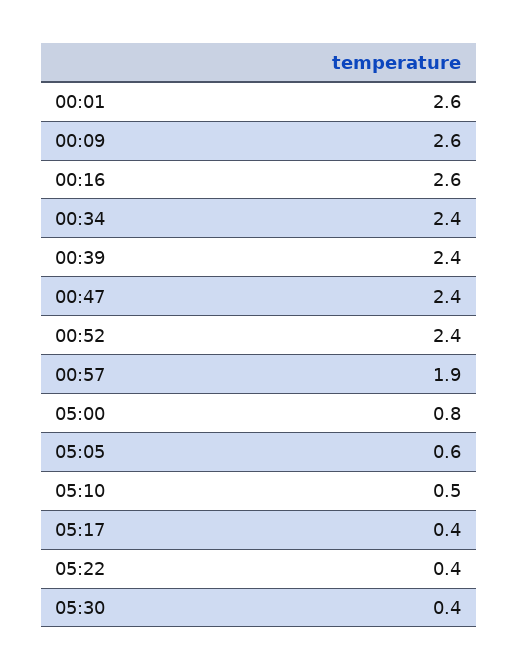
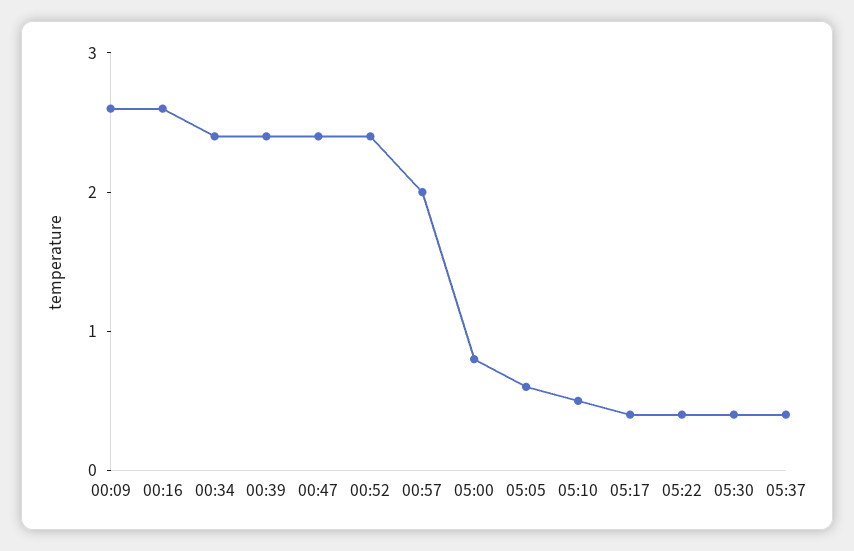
00:01: 2.6 -> none
00:57: 1.9 -> 2
05:37: none -> 0.4

